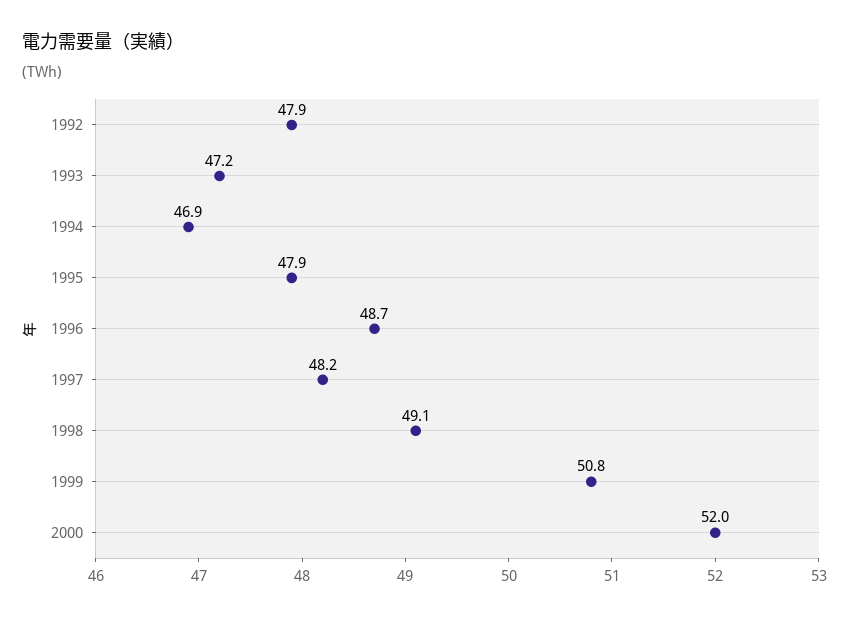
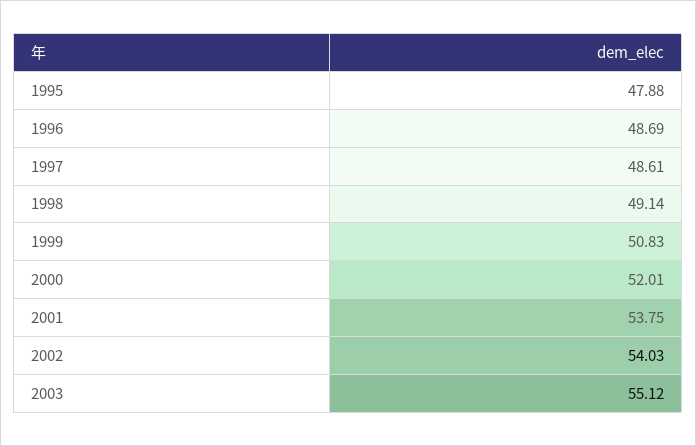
1992: 47.9 -> none
1993: 47.2 -> none
1994: 46.9 -> none
1997: 48.2 -> 48.61
2001: none -> 53.75
2002: none -> 54.03
2003: none -> 55.12

